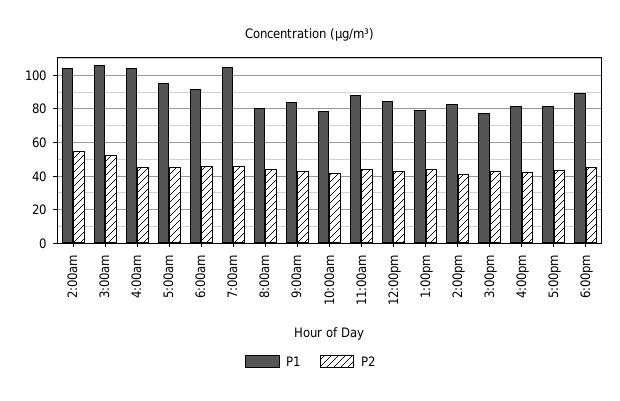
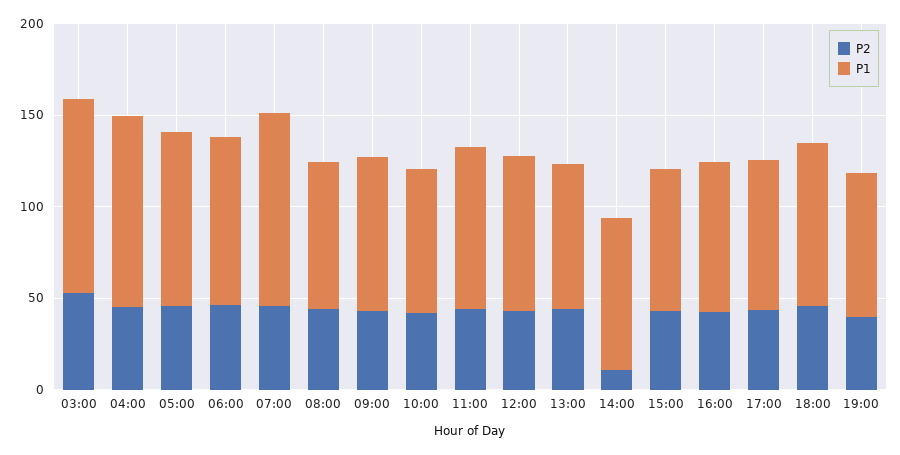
P1, 2:00am: 105 -> none
P2, 2:00am: 55 -> none
P2, 2:00pm: 40 -> 10
P2, 19:00: none -> 40
P1, 19:00: none -> 80

